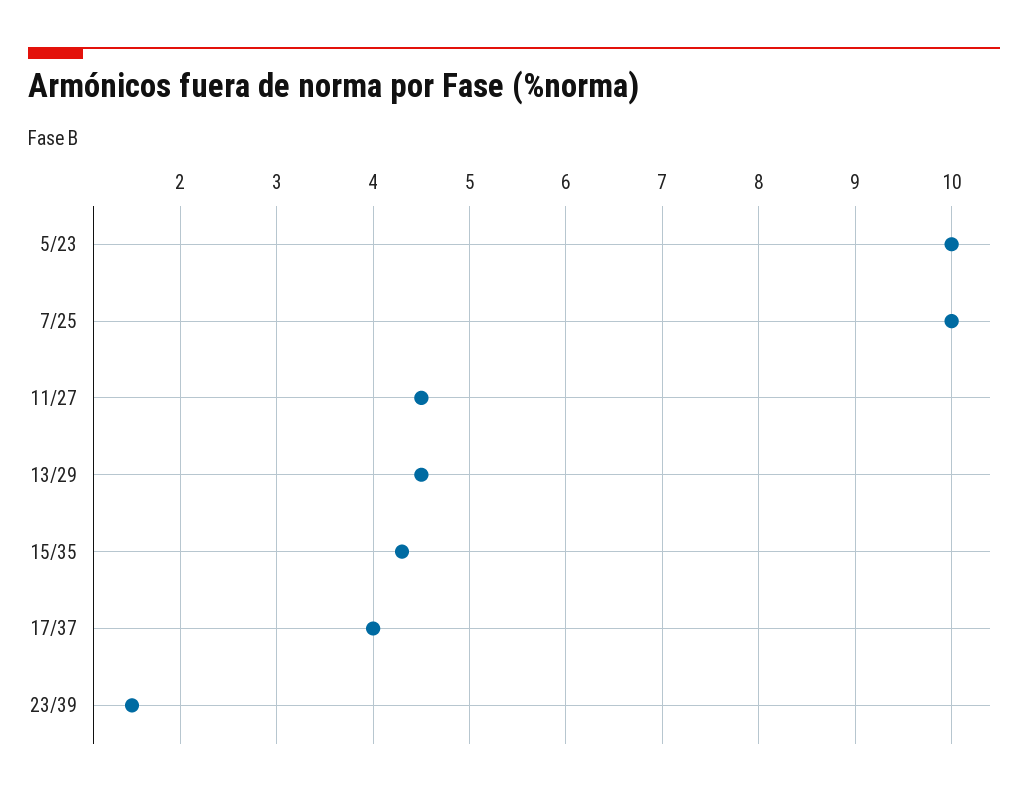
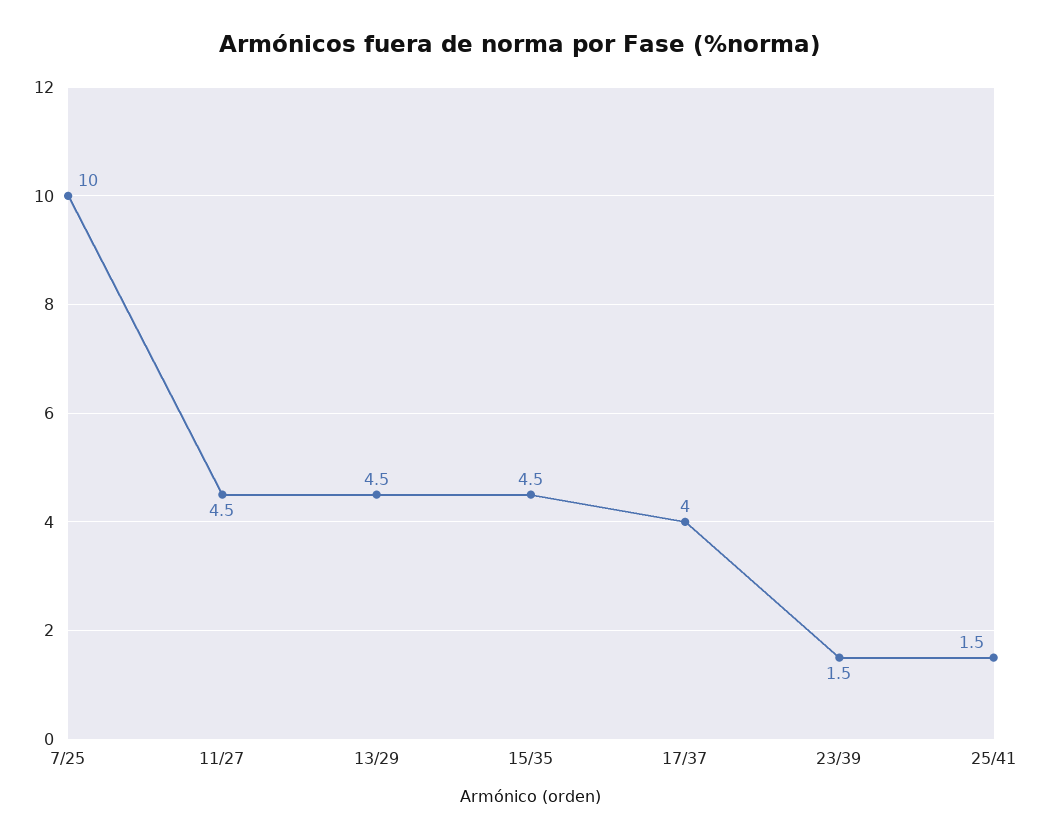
5/23: 10 -> none
15/35: 4.3 -> 4.5
25/41: none -> 1.5

